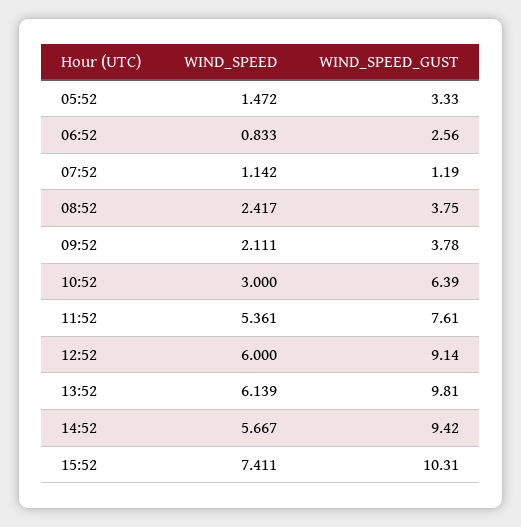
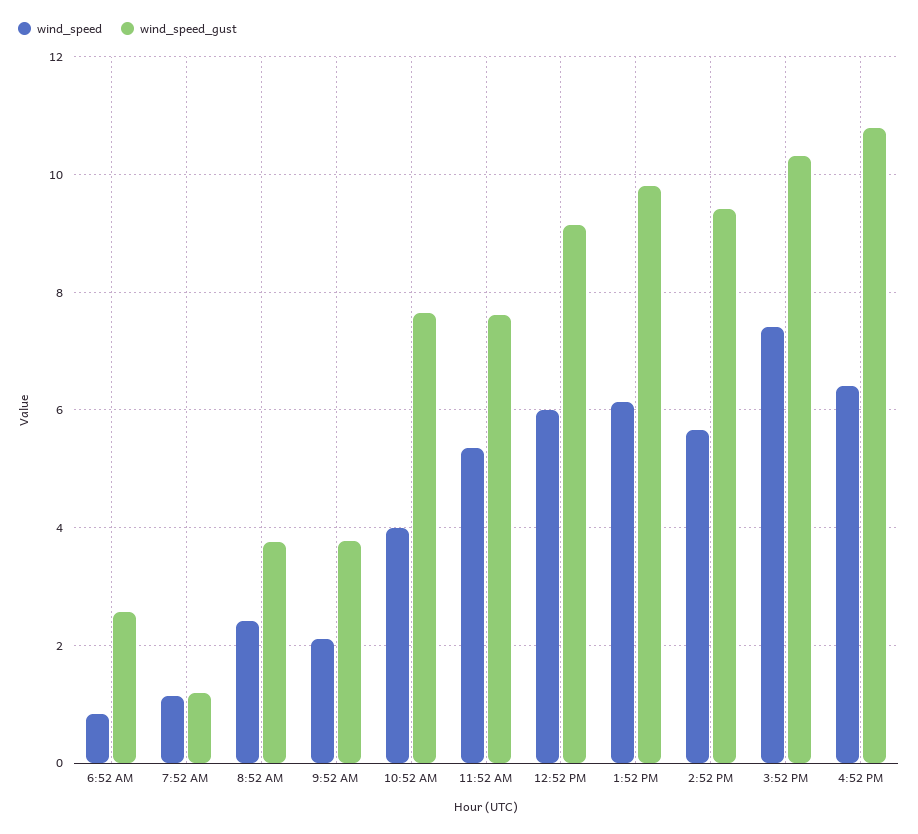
WIND_SPEED, 05:52: 1.472 -> none
WIND_SPEED_GUST, 05:52: 3.33 -> none
WIND_SPEED, 10:52: 3 -> 4
WIND_SPEED_GUST, 10:52: 6.39 -> 7.6
WIND_SPEED, 4:52 PM: none -> 6.4
WIND_SPEED_GUST, 4:52 PM: none -> 10.8

